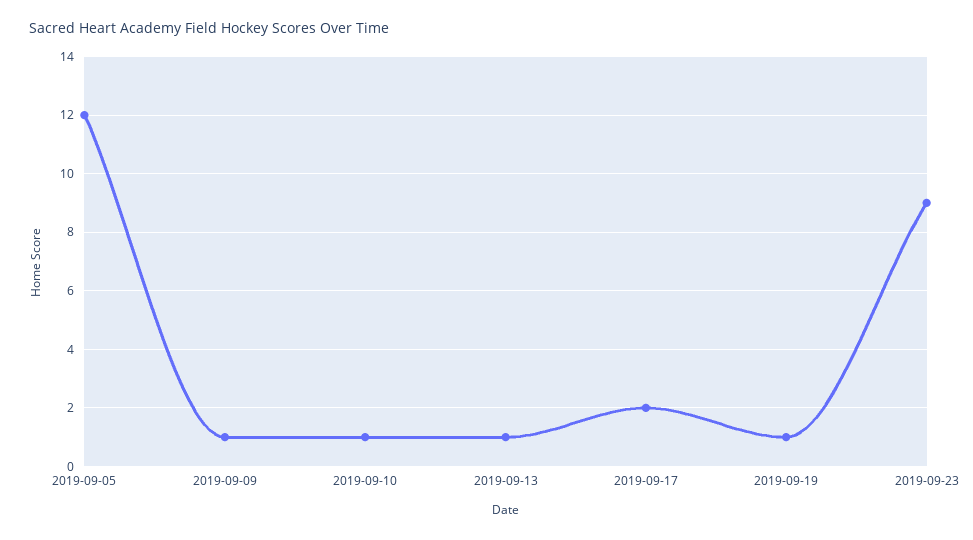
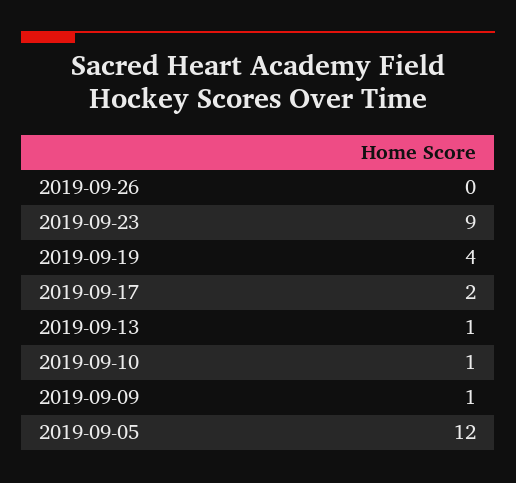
2019-09-19: 1 -> 4
2019-09-26: none -> 0

